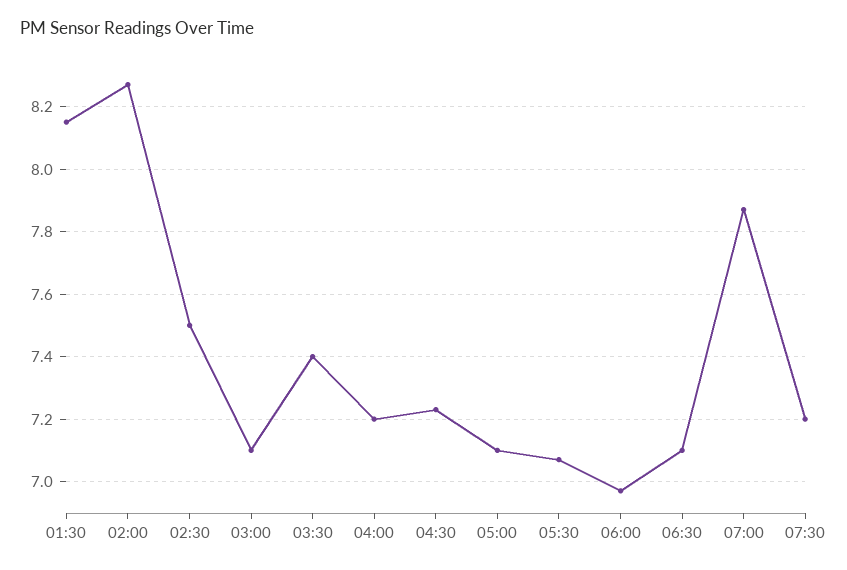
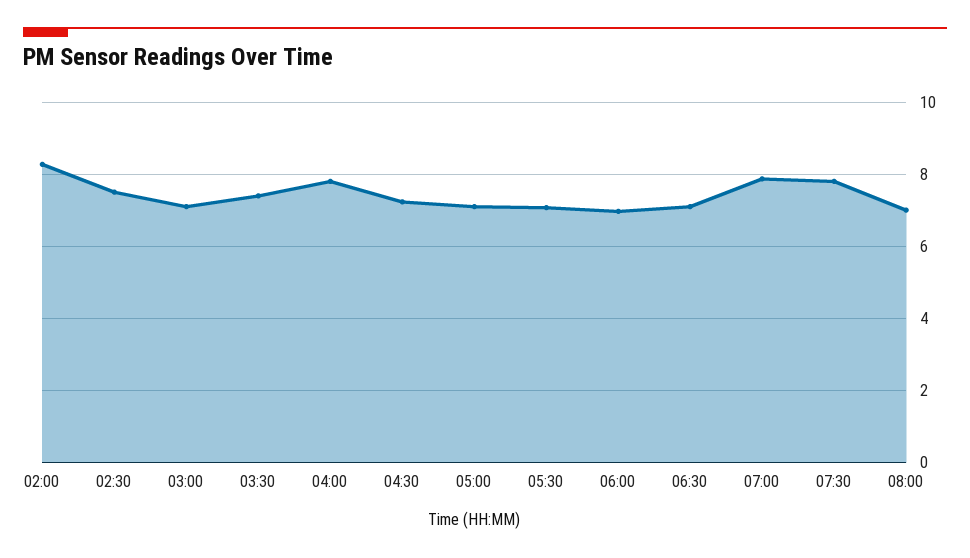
01:30: 8.15 -> none
04:00: 7.2 -> 7.8
07:30: 7.2 -> 7.8
08:00: none -> 7

